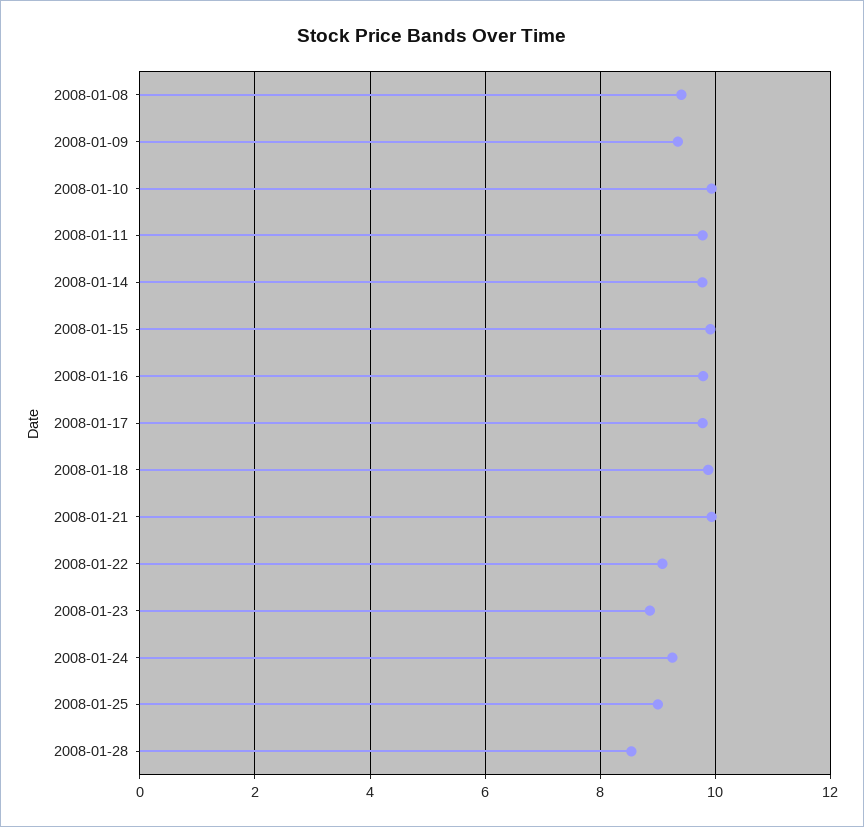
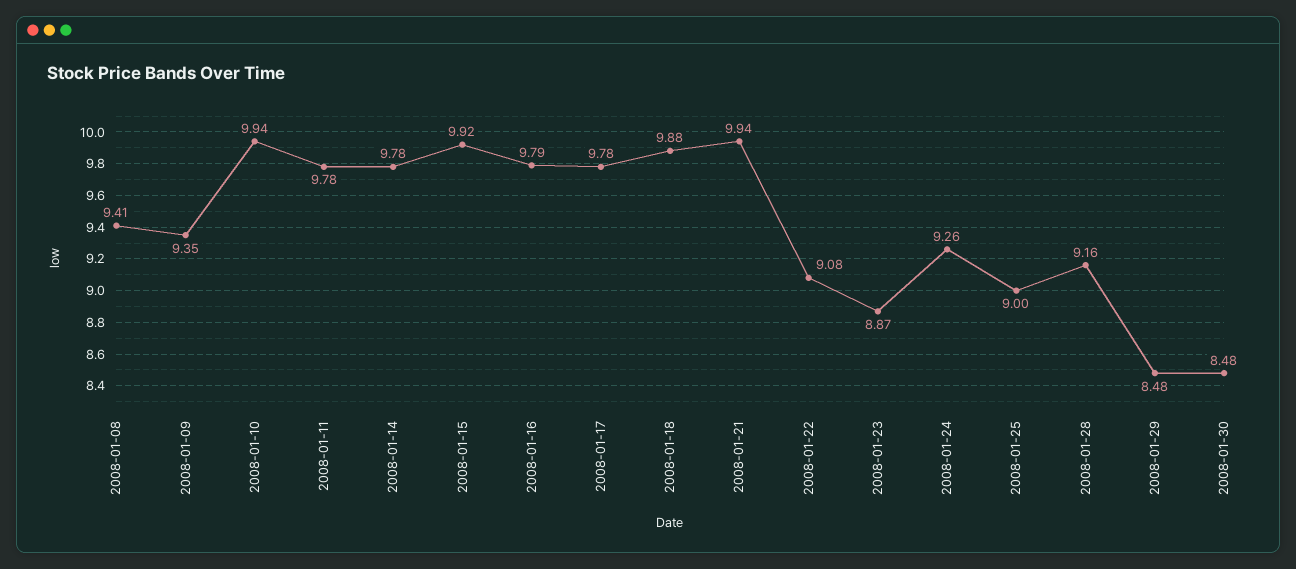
2008-01-28: 8.6 -> 9.16
2008-01-29: none -> 8.48
2008-01-30: none -> 8.48

